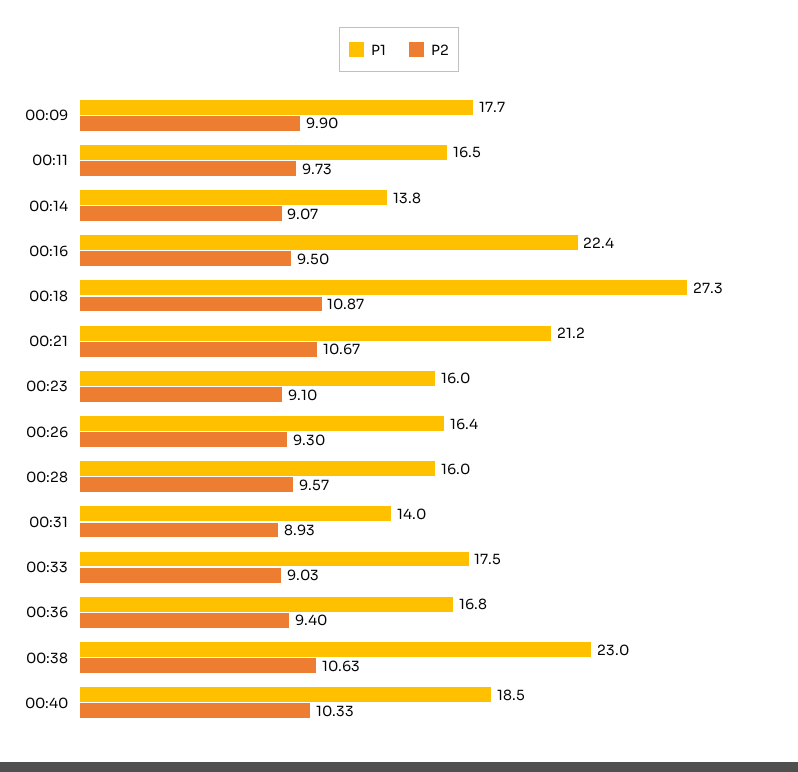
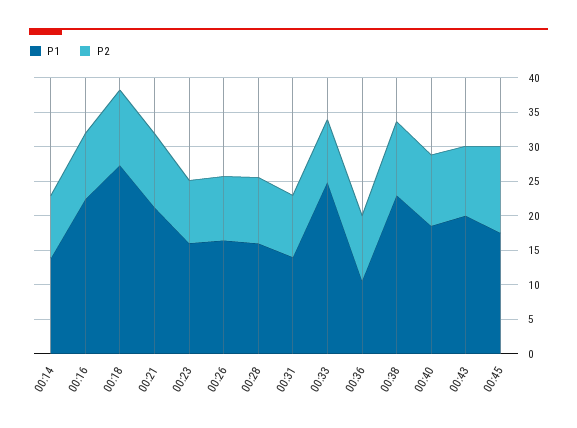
P1, 00:09: 17.7 -> none
P2, 00:09: 9.9 -> none
P1, 00:11: 16.5 -> none
P2, 00:11: 9.73 -> none
P1, 00:33: 17.5 -> 25
P1, 00:36: 16.8 -> 10
P1, 00:43: none -> 20
P2, 00:43: none -> 10
P1, 00:45: none -> 17.5
P2, 00:45: none -> 12.5

